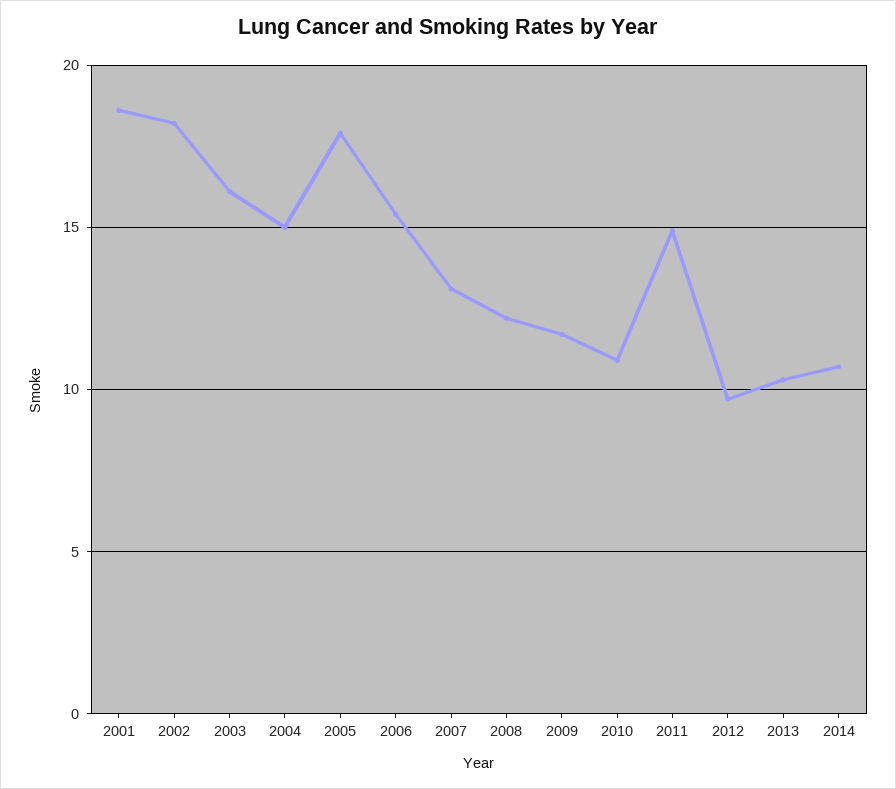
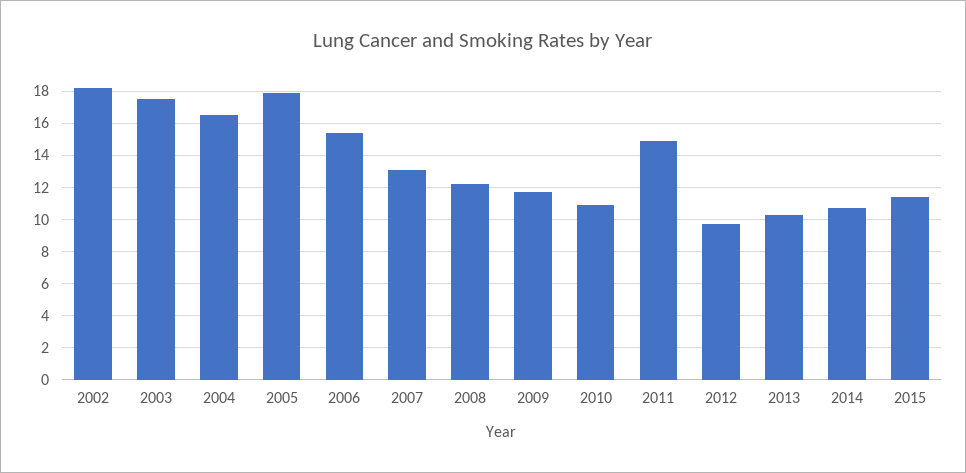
2001: 18.5 -> none
2003: 16 -> 17.5
2004: 15 -> 16.5
2015: none -> 11.5

